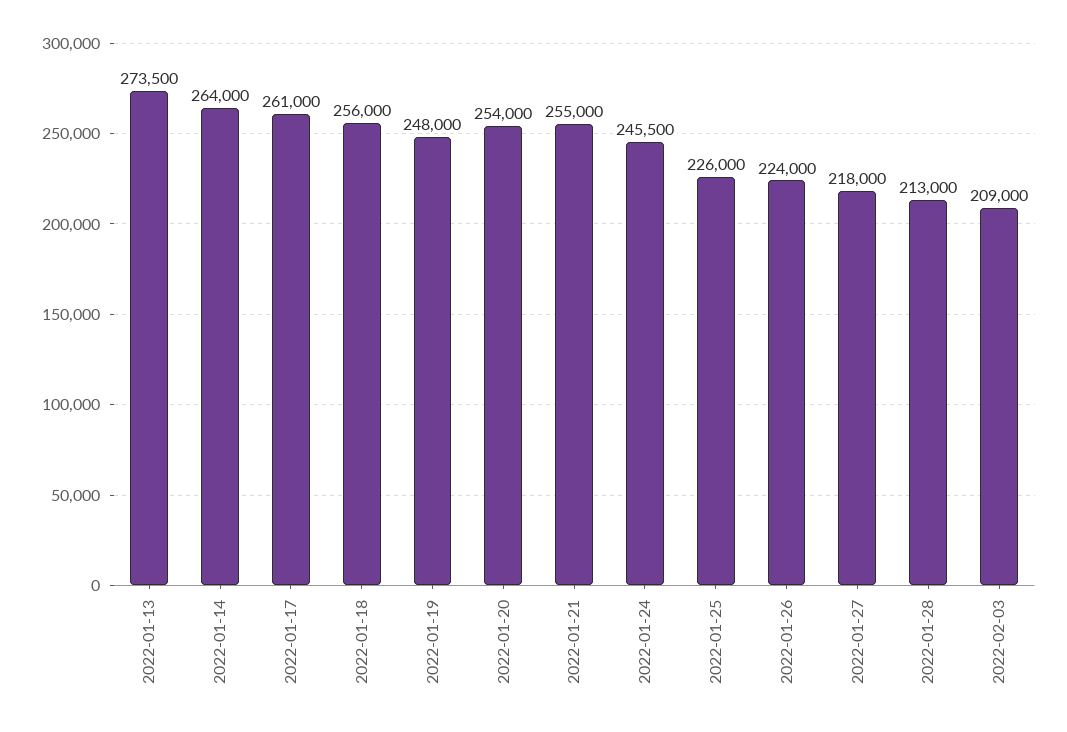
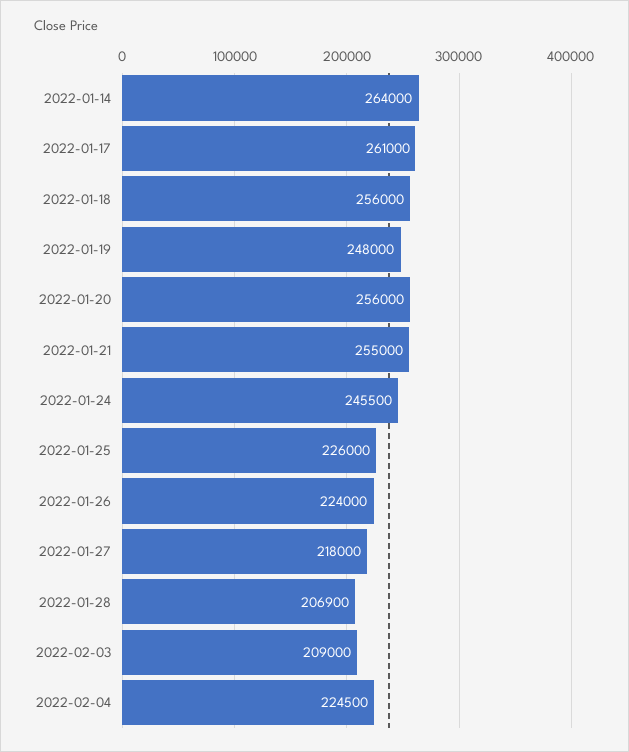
2022-01-13: 273500 -> none
2022-01-20: 254000 -> 256000
2022-01-28: 213000 -> 206900
2022-02-04: none -> 224500

